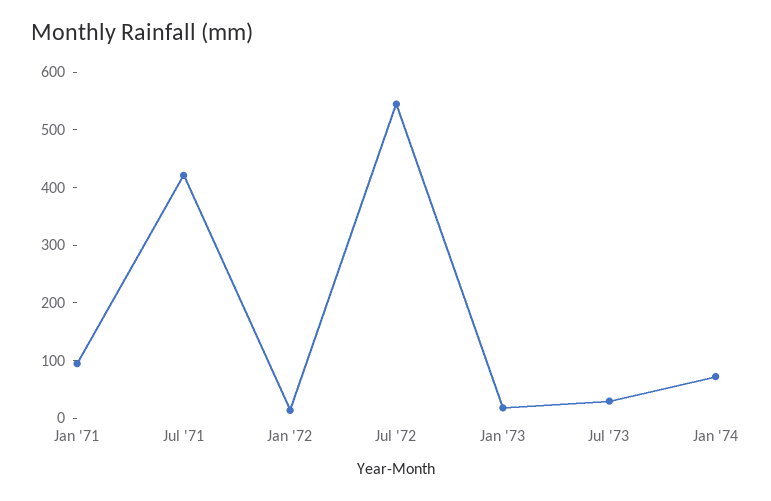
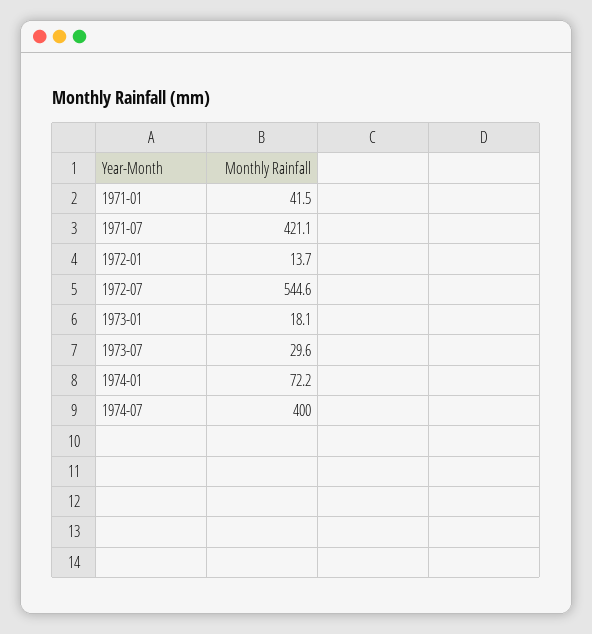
Jan '71: 100 -> 41.5
1974-07: none -> 400

